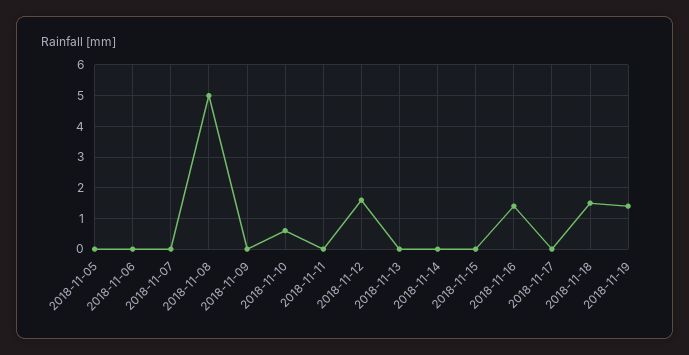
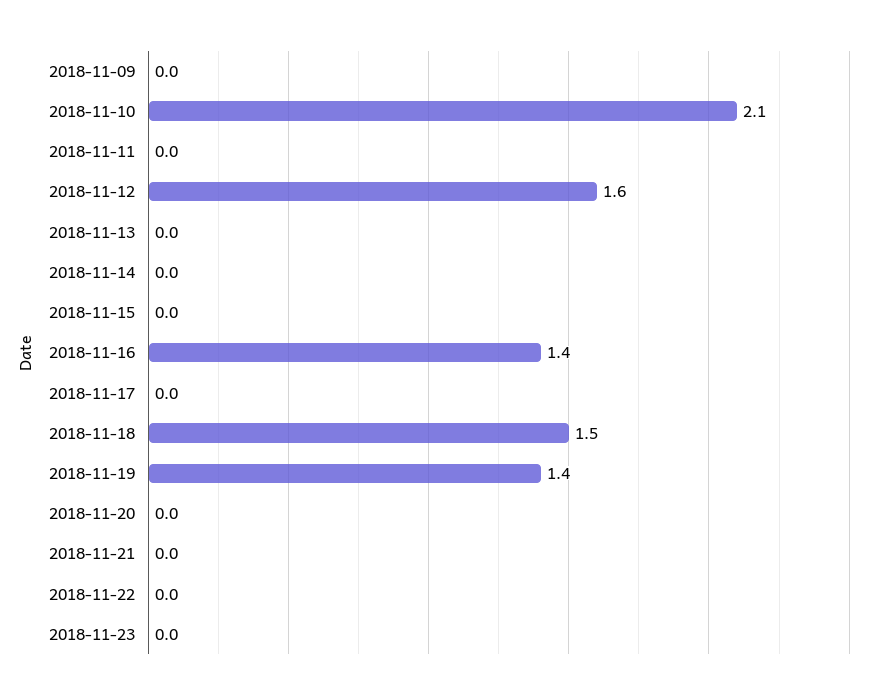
2018-11-05: 0 -> none
2018-11-06: 0 -> none
2018-11-07: 0 -> none
2018-11-08: 5 -> none
2018-11-10: 0.5 -> 2.1
2018-11-20: none -> 0
2018-11-21: none -> 0
2018-11-22: none -> 0
2018-11-23: none -> 0

